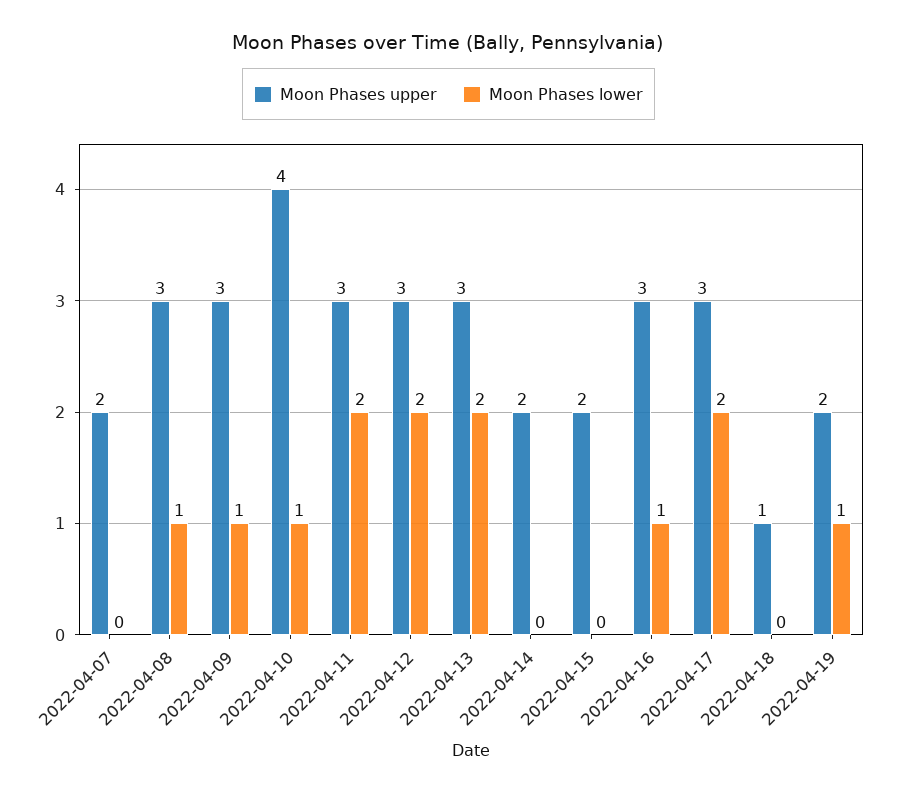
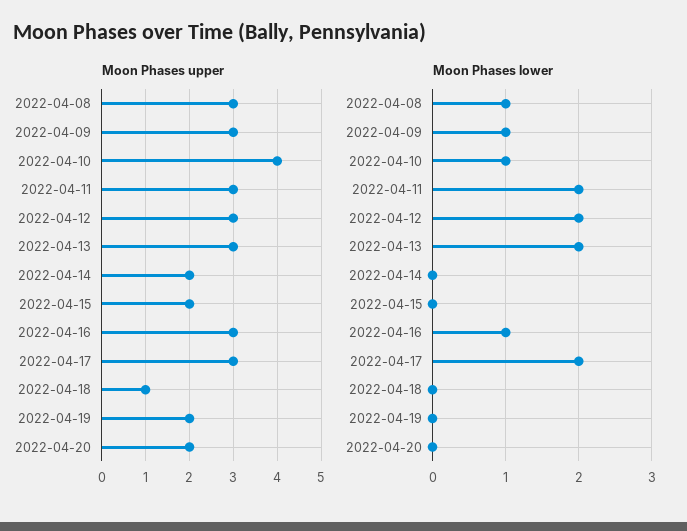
Moon Phases upper, 2022-04-07: 2 -> none
Moon Phases lower, 2022-04-07: 0 -> none
Moon Phases lower, 2022-04-19: 1 -> 0
Moon Phases upper, 2022-04-20: none -> 2
Moon Phases lower, 2022-04-20: none -> 0

